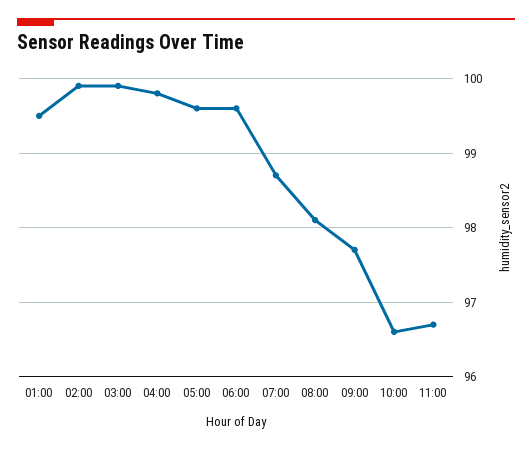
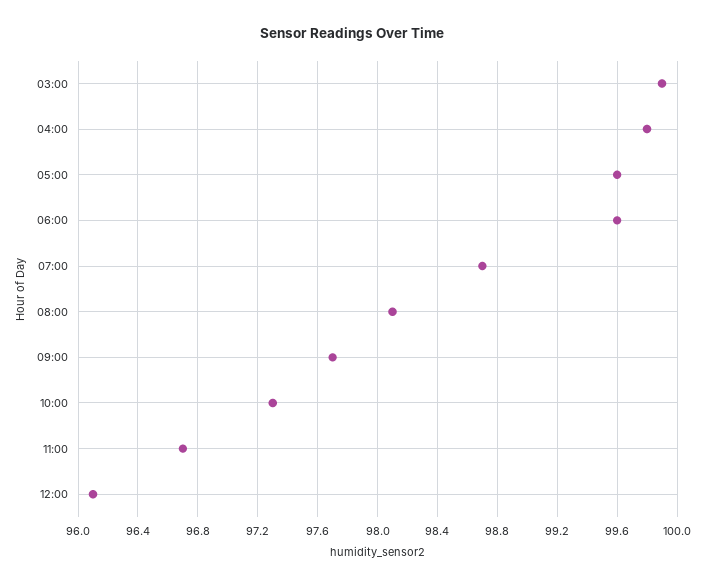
01:00: 99.5 -> none
02:00: 99.9 -> none
10:00: 96.6 -> 97.3
12:00: none -> 96.1

